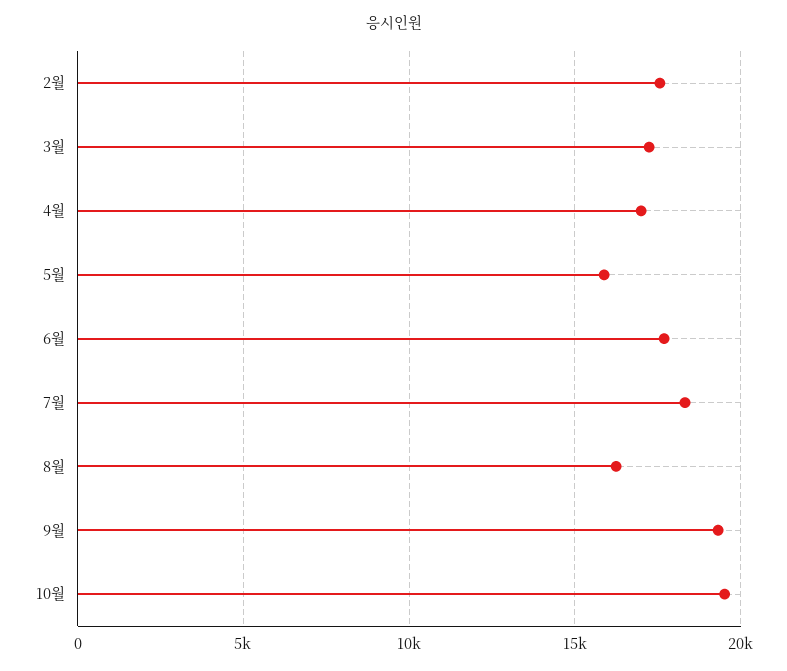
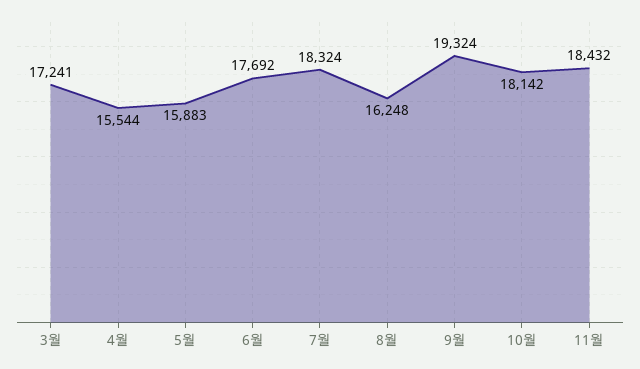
2월: 17500 -> none
4월: 17000 -> 15544
10월: 19500 -> 18142
11월: none -> 18432

